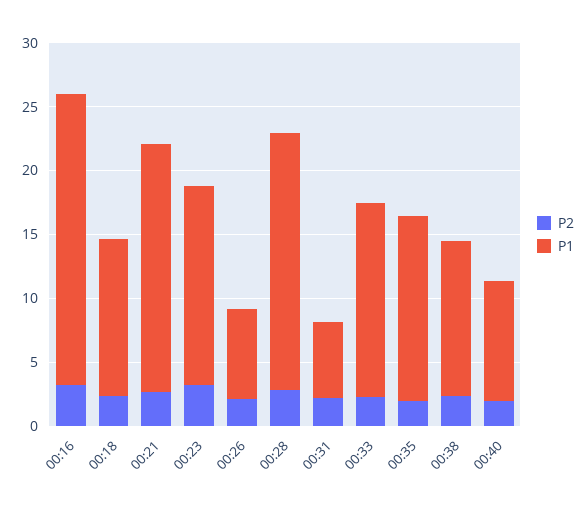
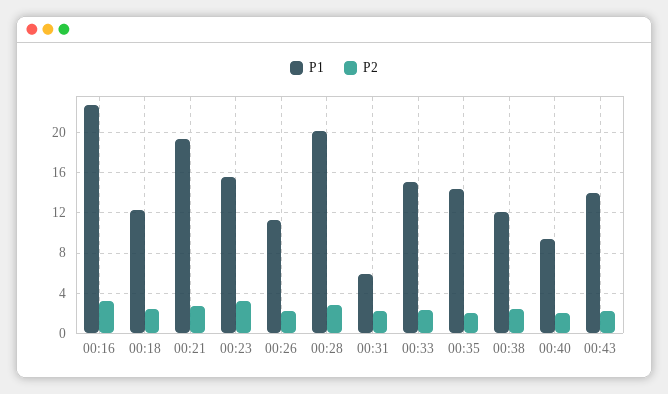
P1, 00:26: 7 -> 11
P1, 00:43: none -> 14
P2, 00:43: none -> 2

